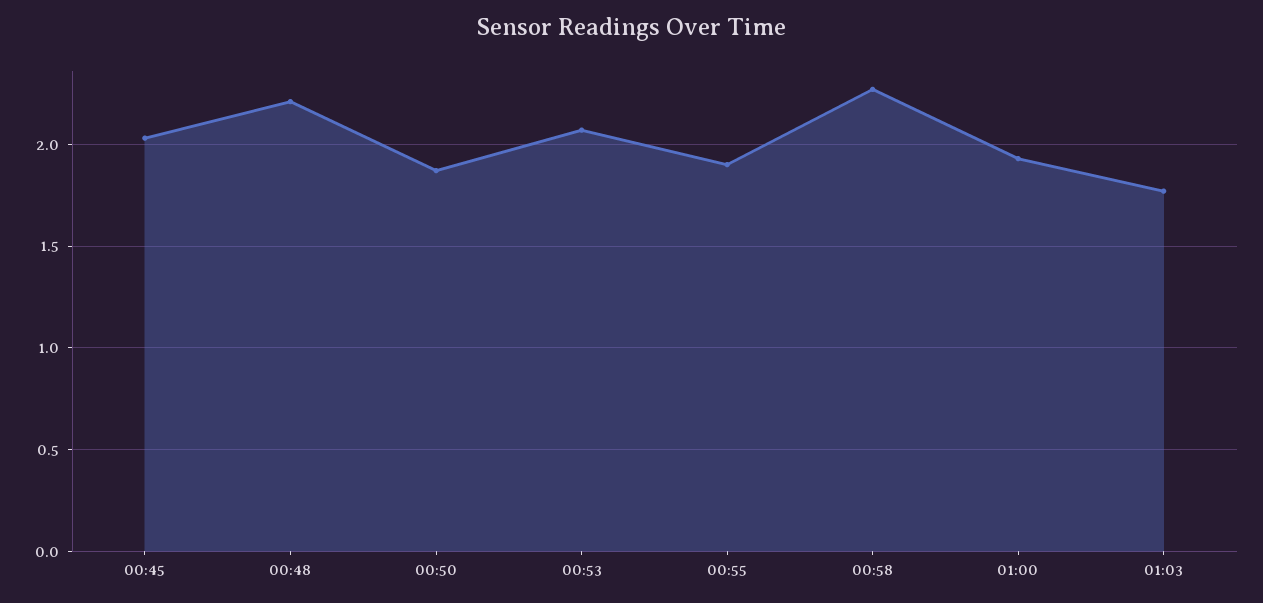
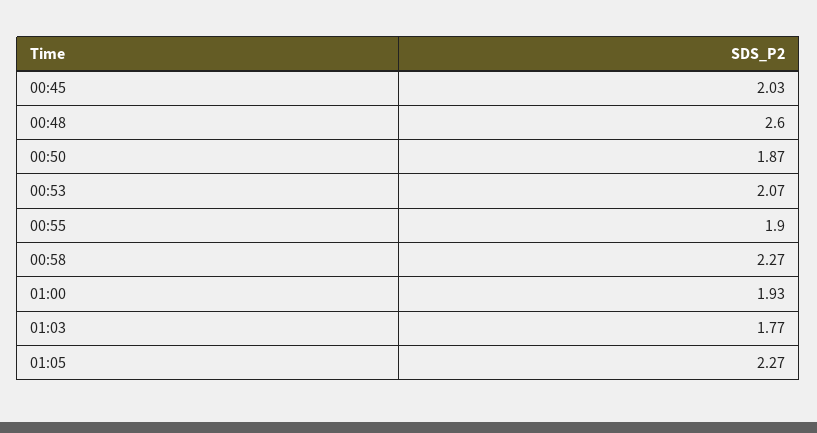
00:48: 2.2 -> 2.6
01:05: none -> 2.27

